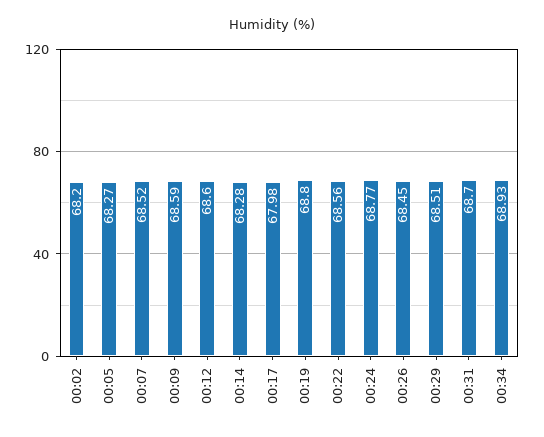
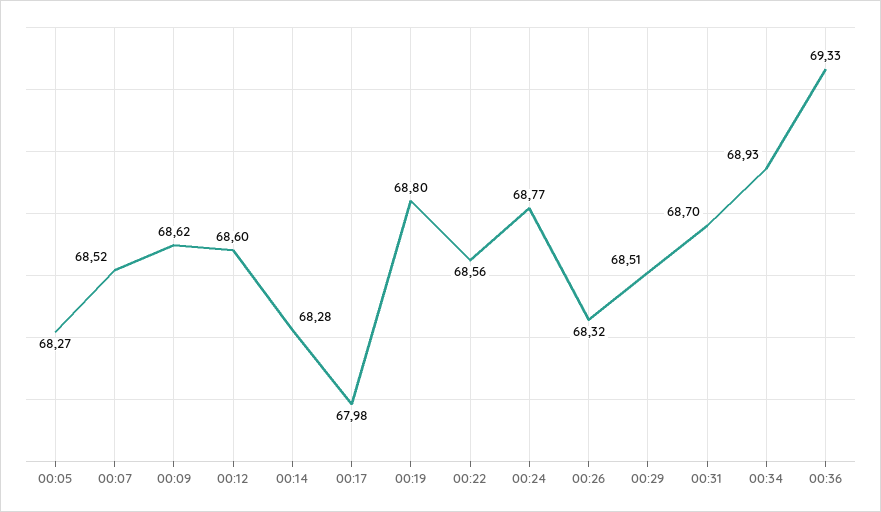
00:02: 68.2 -> none
00:09: 68.59 -> 68.62
00:26: 68.45 -> 68.32
00:36: none -> 69.33

